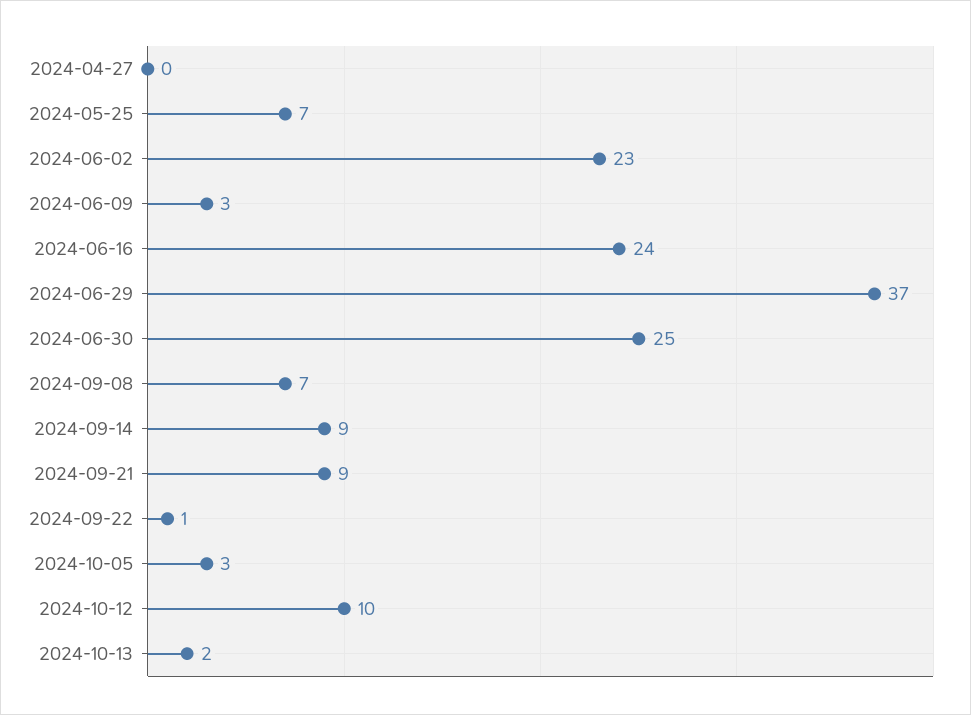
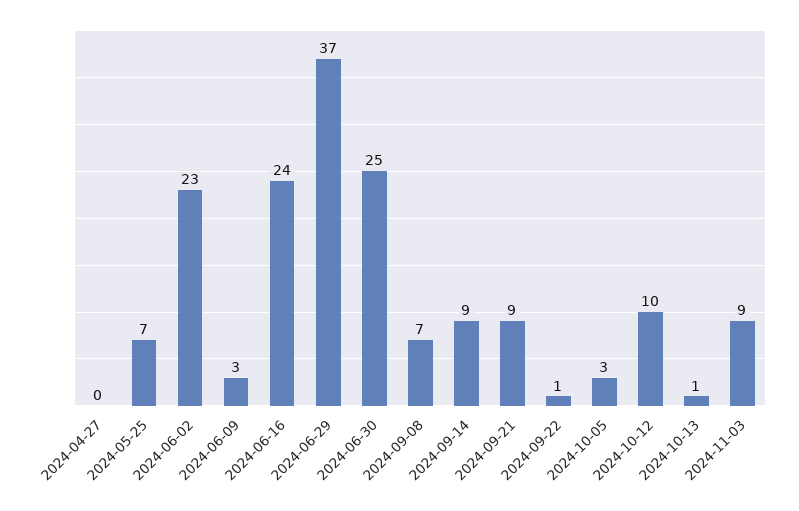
2024-10-13: 2 -> 1
2024-11-03: none -> 9

